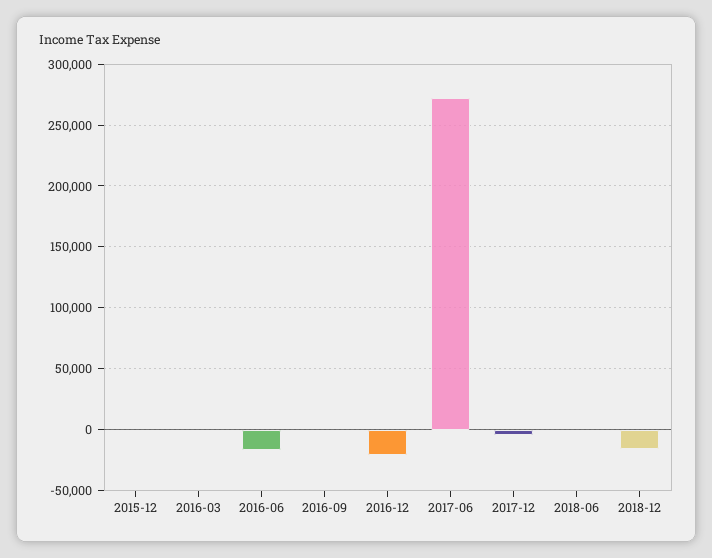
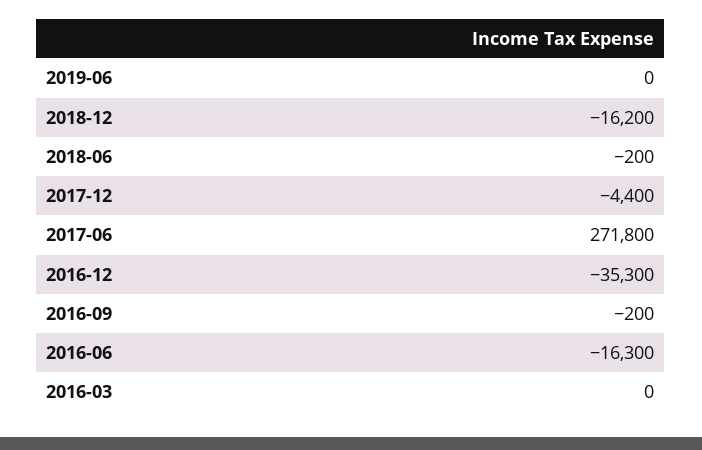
2015-12: 0 -> none
2016-12: -20000 -> -35300
2019-06: none -> 0

